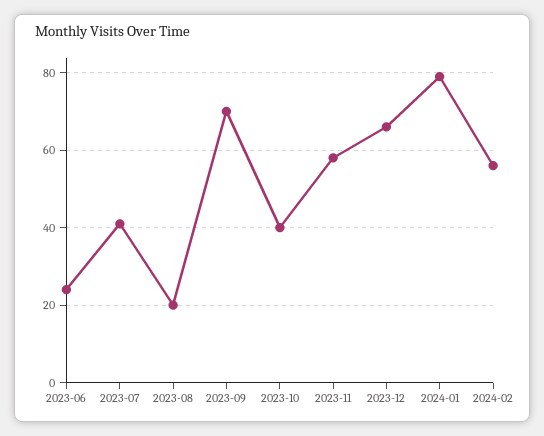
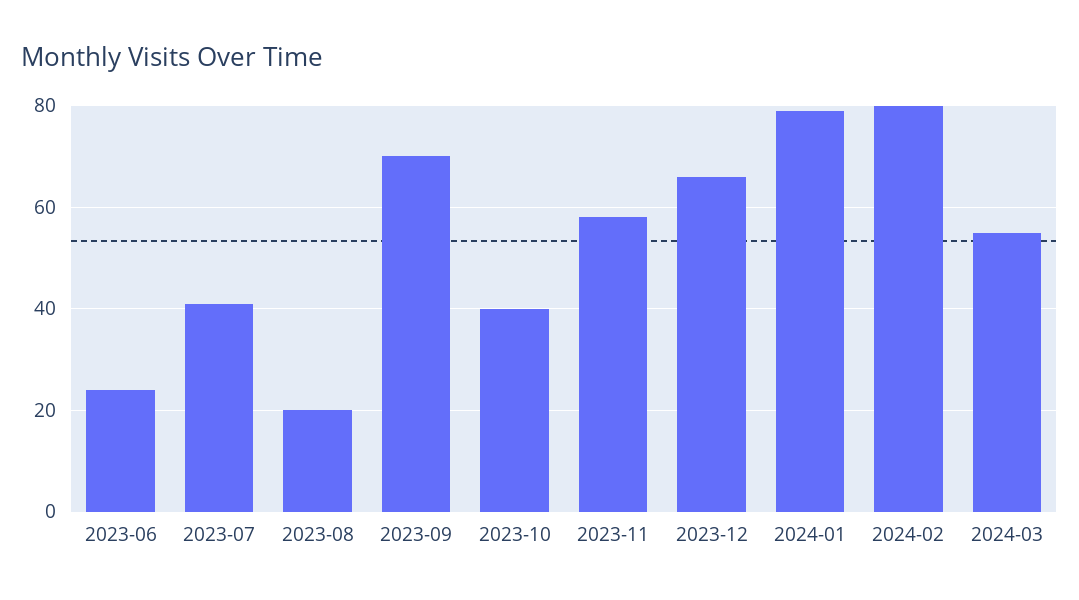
2024-02: 55 -> 80
2024-03: none -> 55

